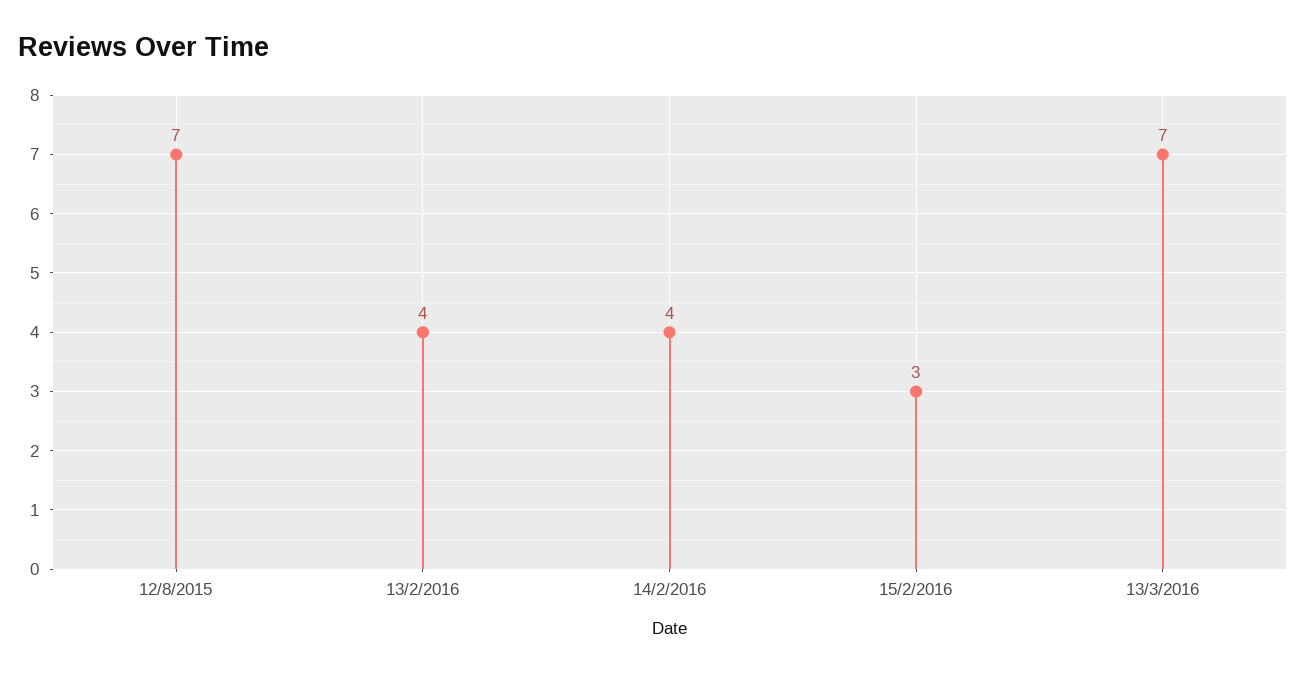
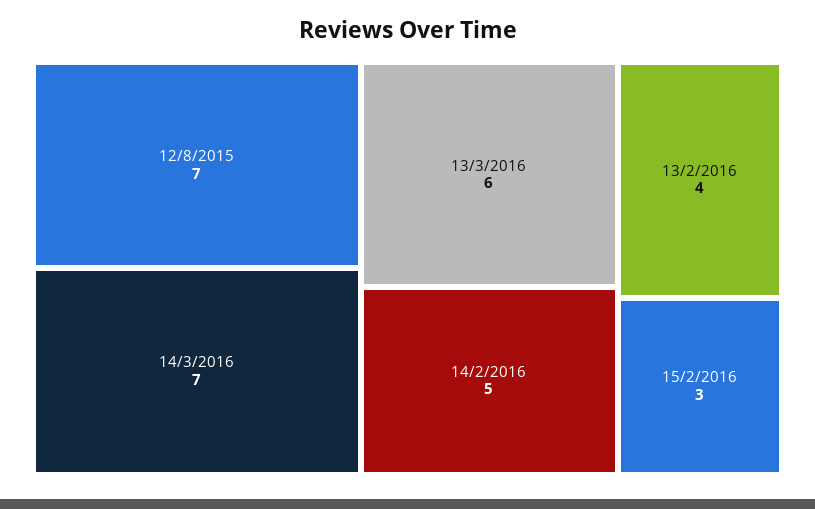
14/2/2016: 4 -> 5
13/3/2016: 7 -> 6
14/3/2016: none -> 7

